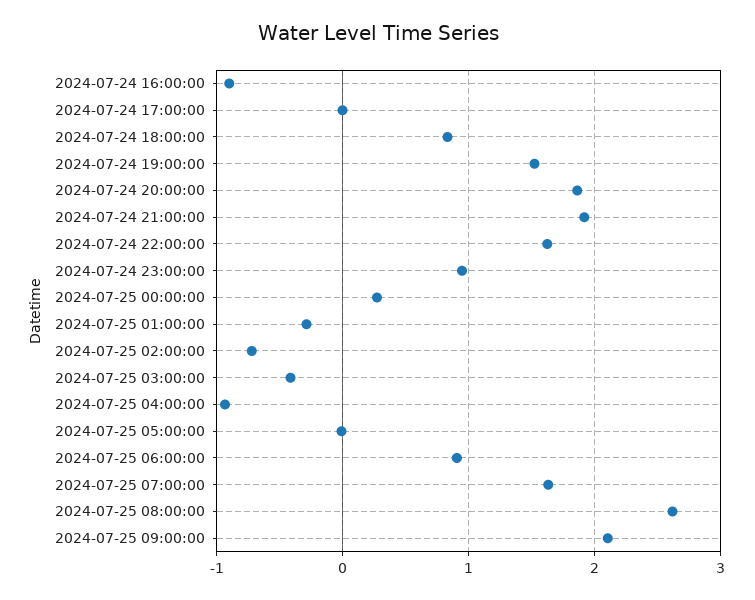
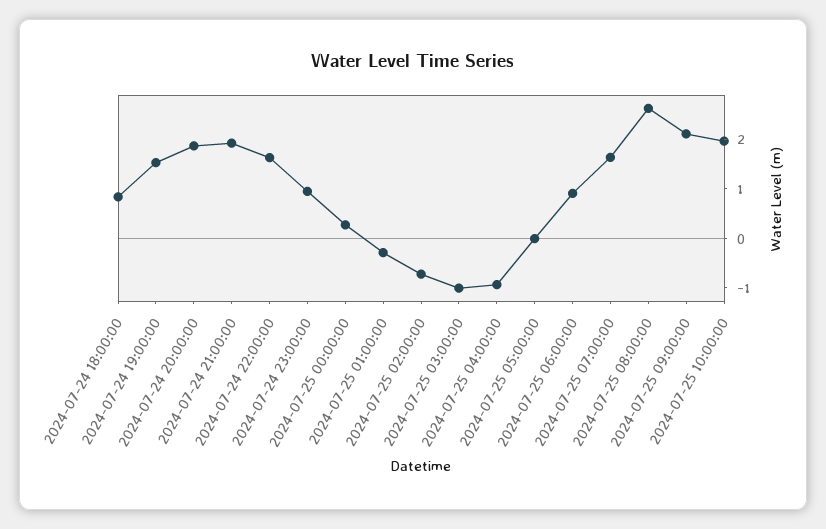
2024-07-24 16:00:00: -0.9 -> none
2024-07-24 17:00:00: 0 -> none
2024-07-25 03:00:00: -0.4 -> -1
2024-07-25 10:00:00: none -> 2

